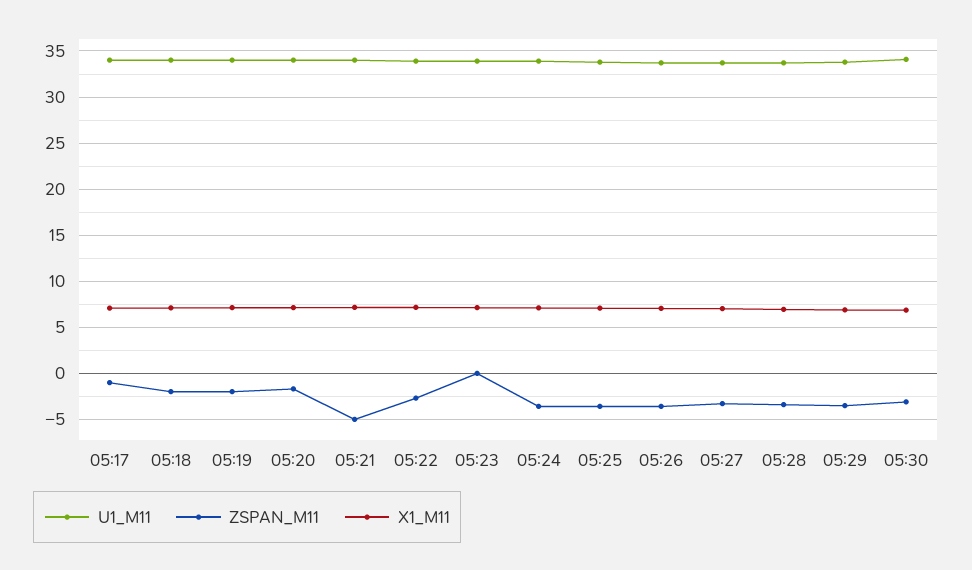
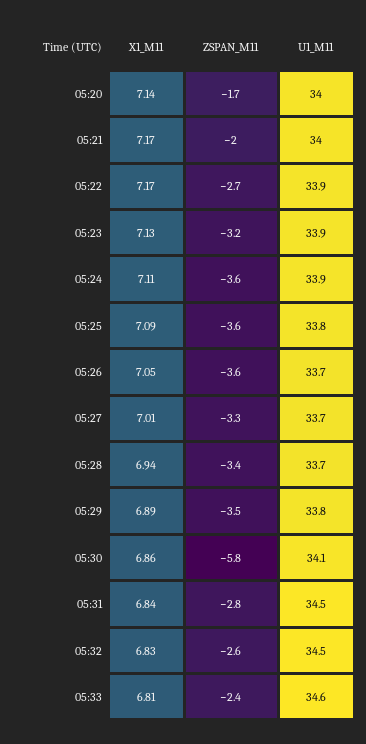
U1_M11, 05:17: 34 -> none
ZSPAN_M11, 05:17: -1 -> none
X1_M11, 05:17: 7 -> none
U1_M11, 05:18: 34 -> none
ZSPAN_M11, 05:18: -2 -> none
X1_M11, 05:18: 7 -> none
U1_M11, 05:19: 34 -> none
ZSPAN_M11, 05:19: -2 -> none
X1_M11, 05:19: 7 -> none
ZSPAN_M11, 05:21: -5 -> -2
ZSPAN_M11, 05:23: 0 -> -3.2
ZSPAN_M11, 05:30: -3 -> -5.8
X1_M11, 05:31: none -> 6.84
ZSPAN_M11, 05:31: none -> -2.8
U1_M11, 05:31: none -> 34.5
X1_M11, 05:32: none -> 6.83
ZSPAN_M11, 05:32: none -> -2.6
U1_M11, 05:32: none -> 34.5
X1_M11, 05:33: none -> 6.81
ZSPAN_M11, 05:33: none -> -2.4
U1_M11, 05:33: none -> 34.6

